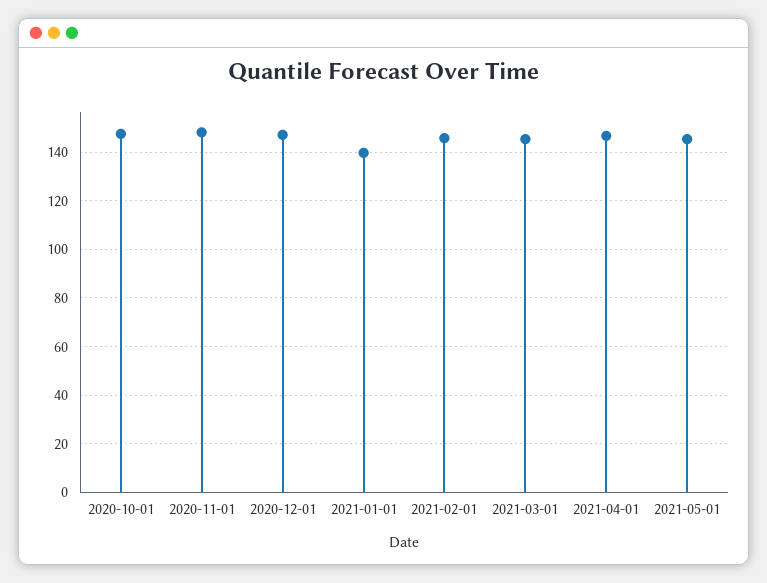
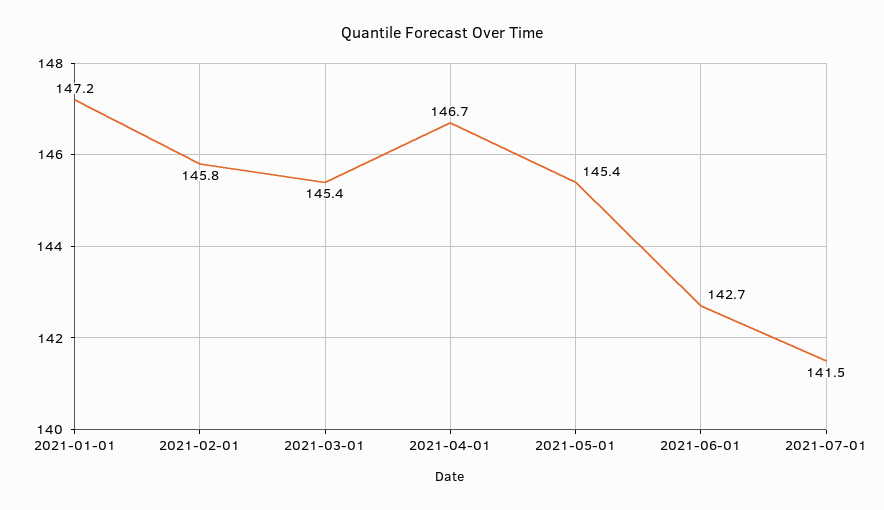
2020-10-01: 147.5 -> none
2020-11-01: 147.5 -> none
2020-12-01: 147.5 -> none
2021-01-01: 140 -> 147.2
2021-06-01: none -> 142.7
2021-07-01: none -> 141.5

